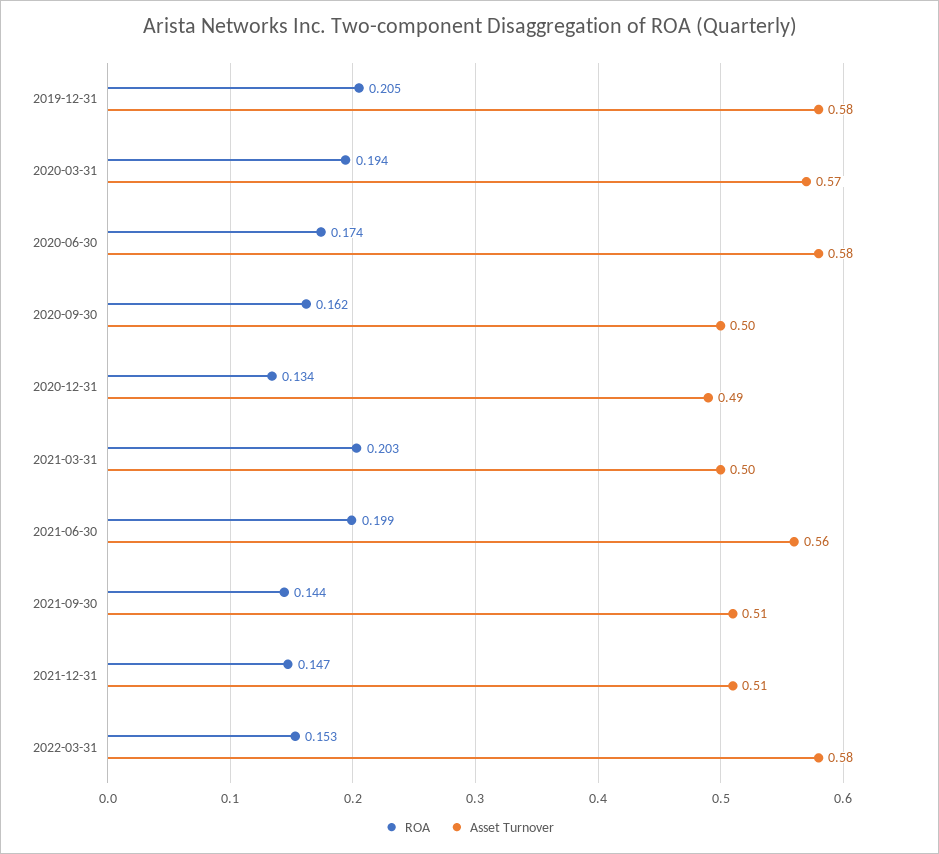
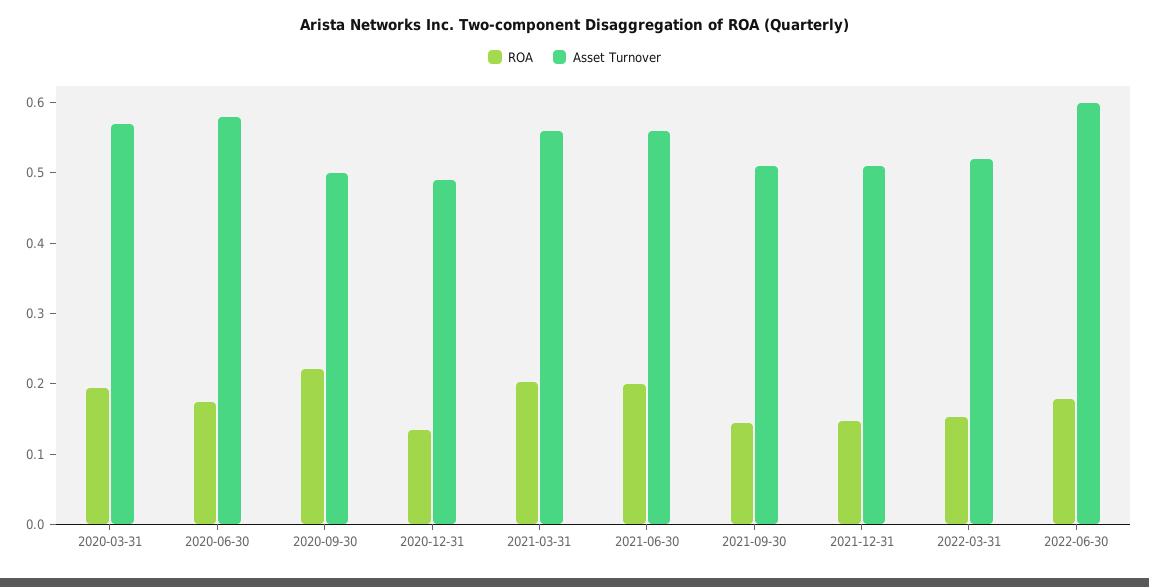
ROA, 2019-12-31: 0.205 -> none
Asset Turnover, 2019-12-31: 0.58 -> none
ROA, 2020-09-30: 0.162 -> 0.22
Asset Turnover, 2021-03-31: 0.5 -> 0.56
Asset Turnover, 2022-03-31: 0.58 -> 0.52
ROA, 2022-06-30: none -> 0.18
Asset Turnover, 2022-06-30: none -> 0.6

